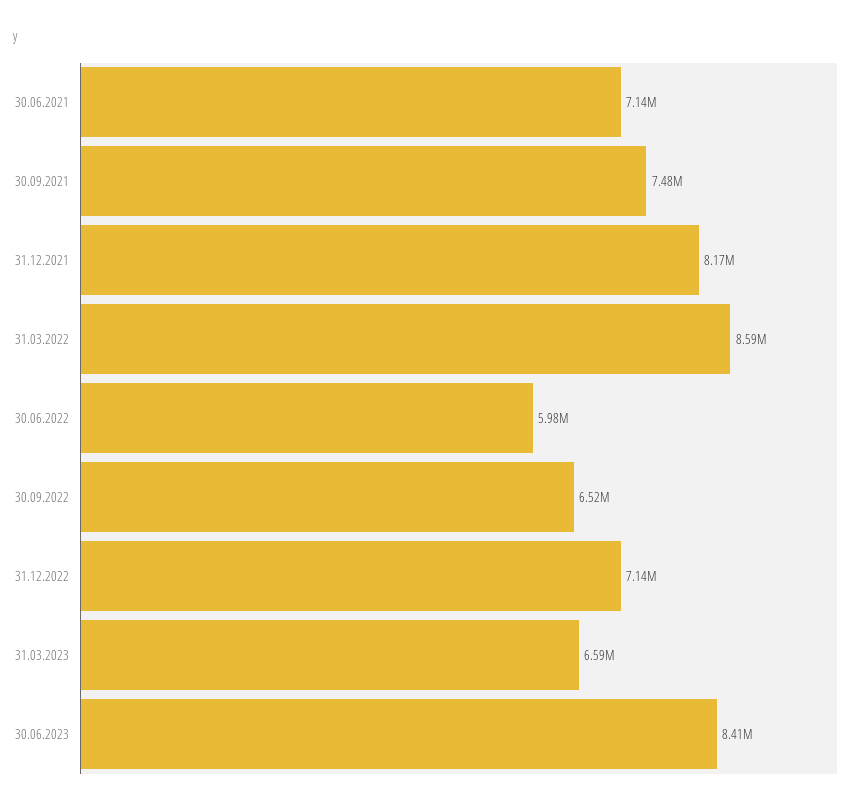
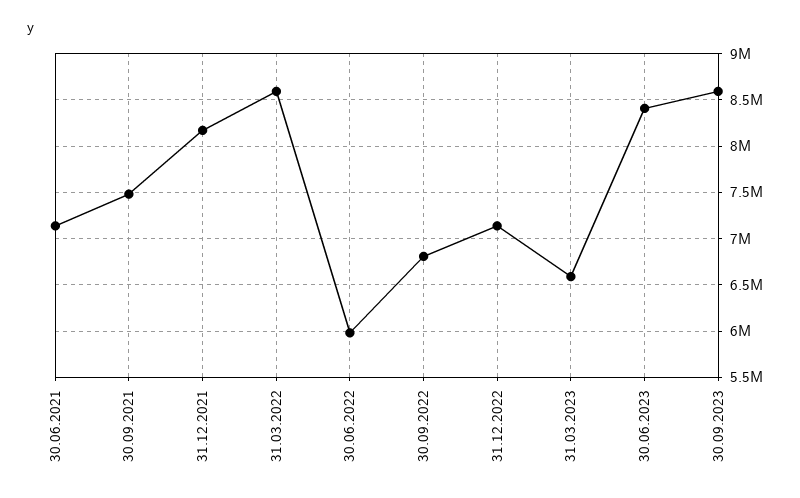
30.09.2022: 6520000 -> 6800000
30.09.2023: none -> 8600000

